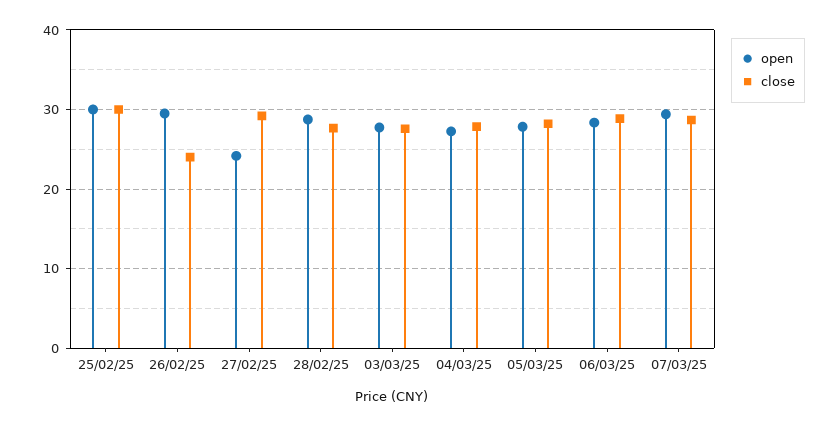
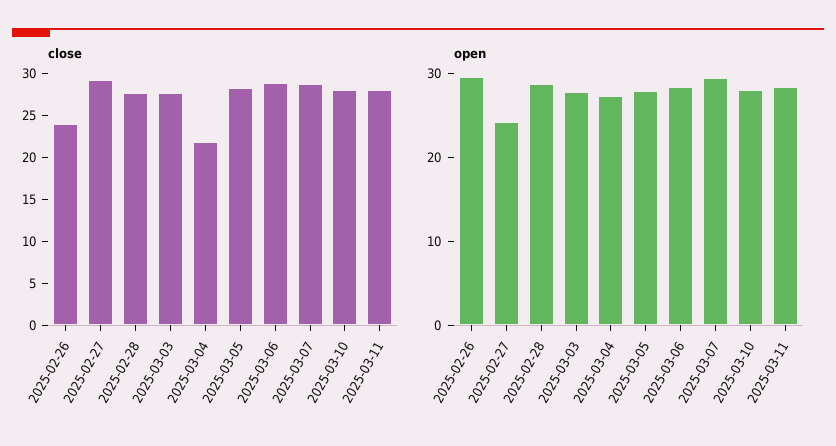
open, 25/02/25: 30 -> none
close, 25/02/25: 30 -> none
close, 04/03/25: 28 -> 22
close, 2025-03-10: none -> 28
close, 2025-03-11: none -> 28
open, 2025-03-10: none -> 28
open, 2025-03-11: none -> 28

